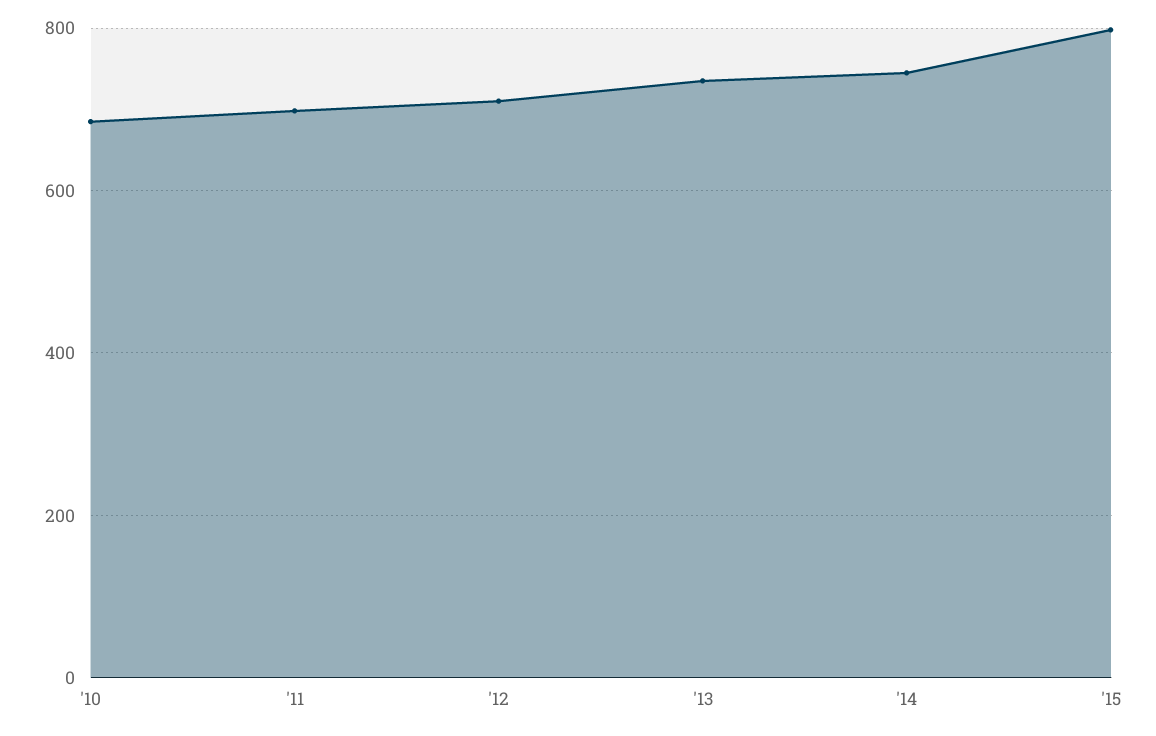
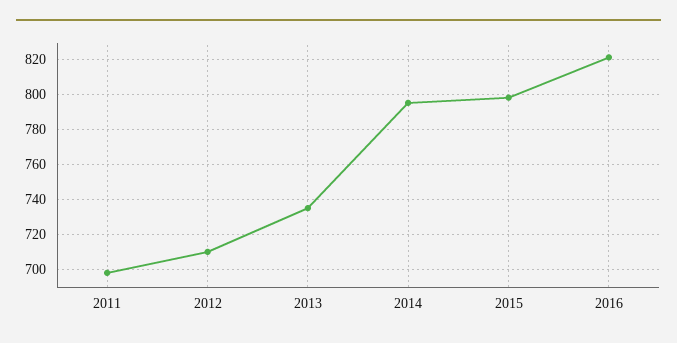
'10: 680 -> none
'14: 740 -> 795
2016: none -> 820

